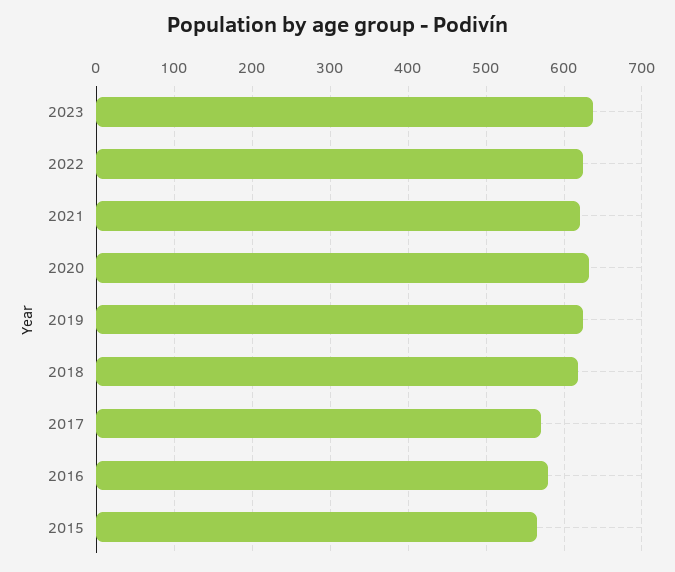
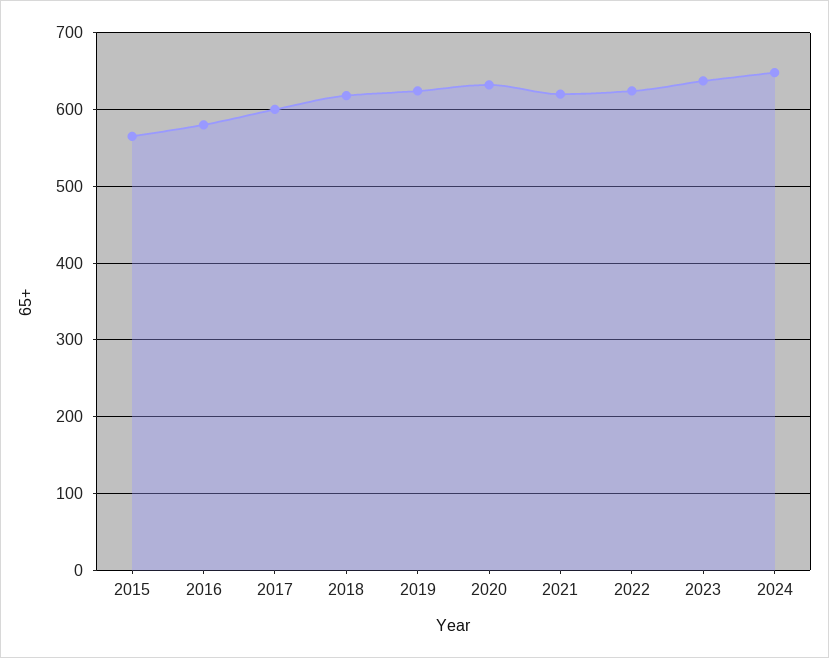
2017: 570 -> 600
2024: none -> 650

